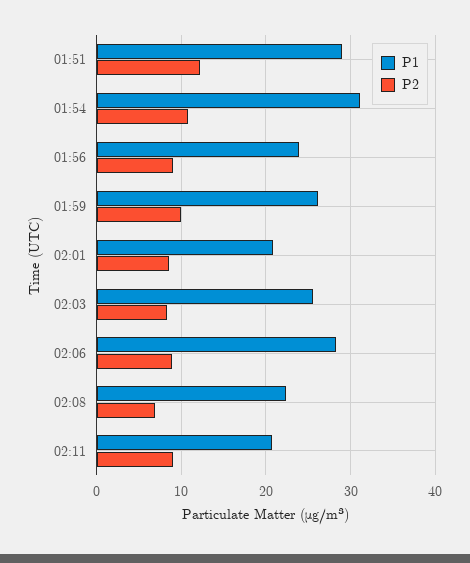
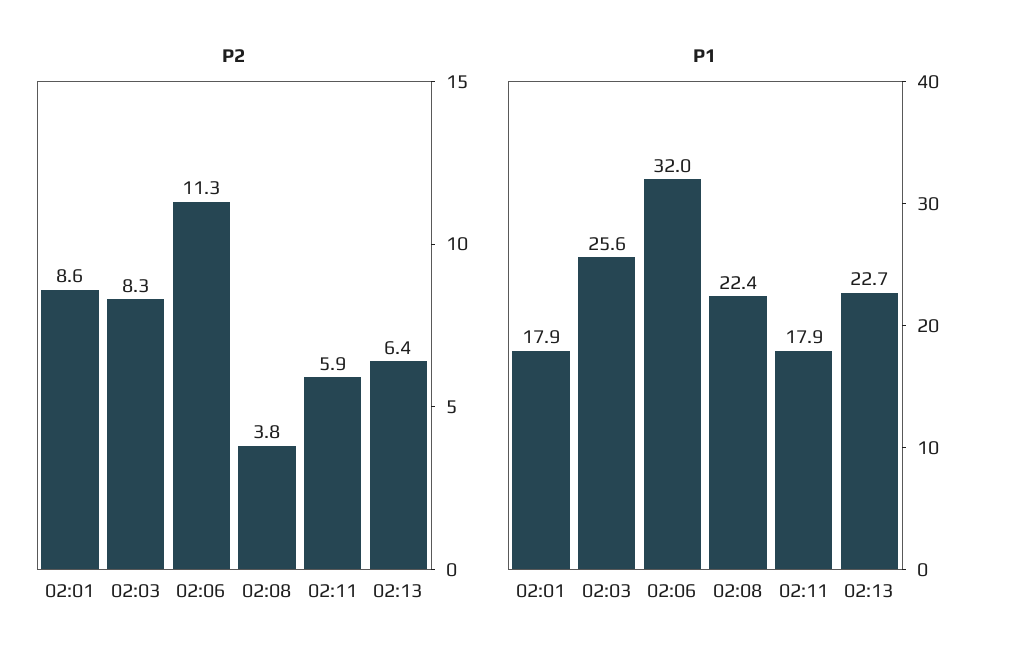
P1, 01:51: 29 -> none
P2, 01:51: 12 -> none
P1, 01:54: 31 -> none
P2, 01:54: 11 -> none
P1, 01:56: 24 -> none
P2, 01:56: 9 -> none
P1, 01:59: 26 -> none
P2, 01:59: 10 -> none
P1, 02:01: 21 -> 17.9
P1, 02:06: 28 -> 32
P2, 02:06: 9 -> 11.3
P2, 02:08: 7 -> 3.8
P1, 02:11: 21 -> 17.9
P2, 02:11: 9 -> 5.9
P2, 02:13: none -> 6.4
P1, 02:13: none -> 22.7

